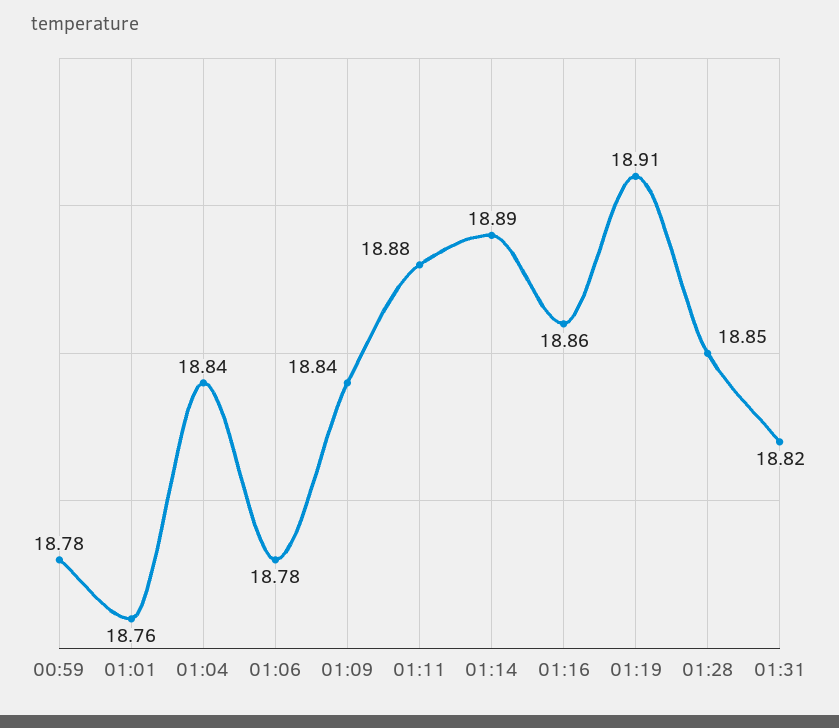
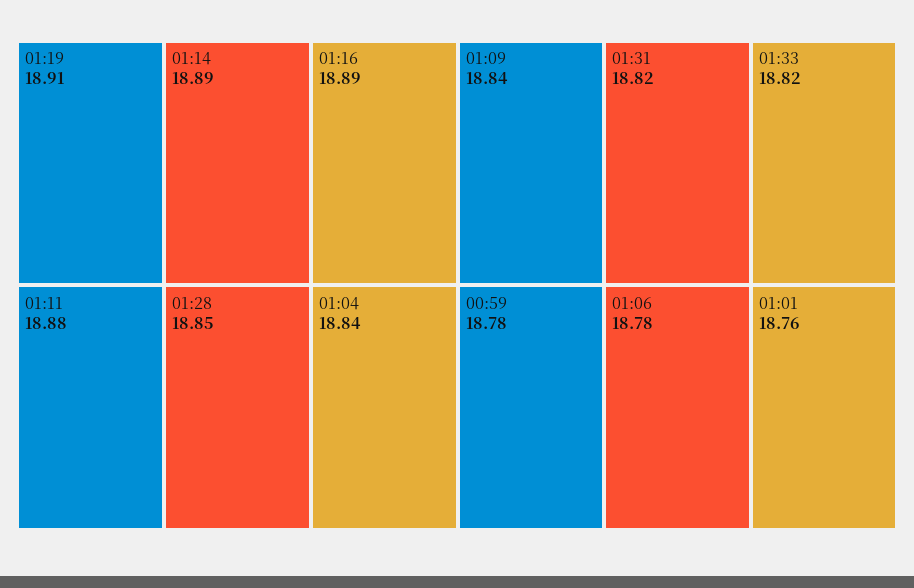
01:16: 18.86 -> 18.89
01:33: none -> 18.82

